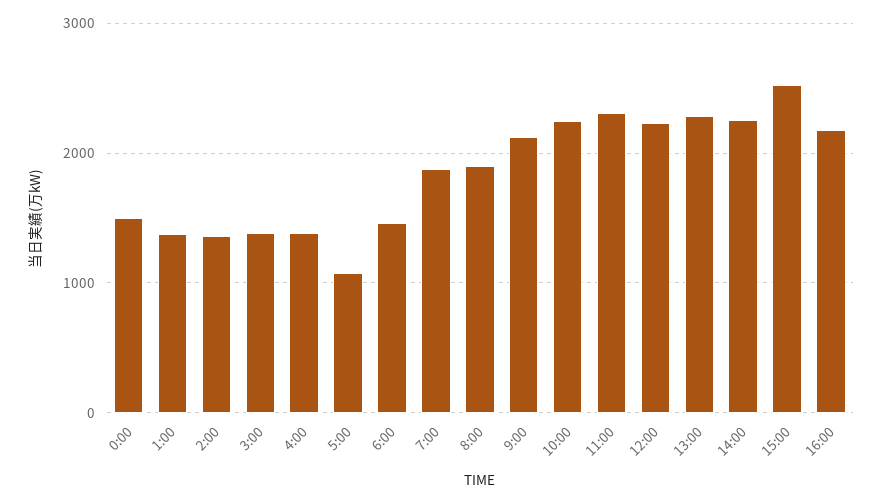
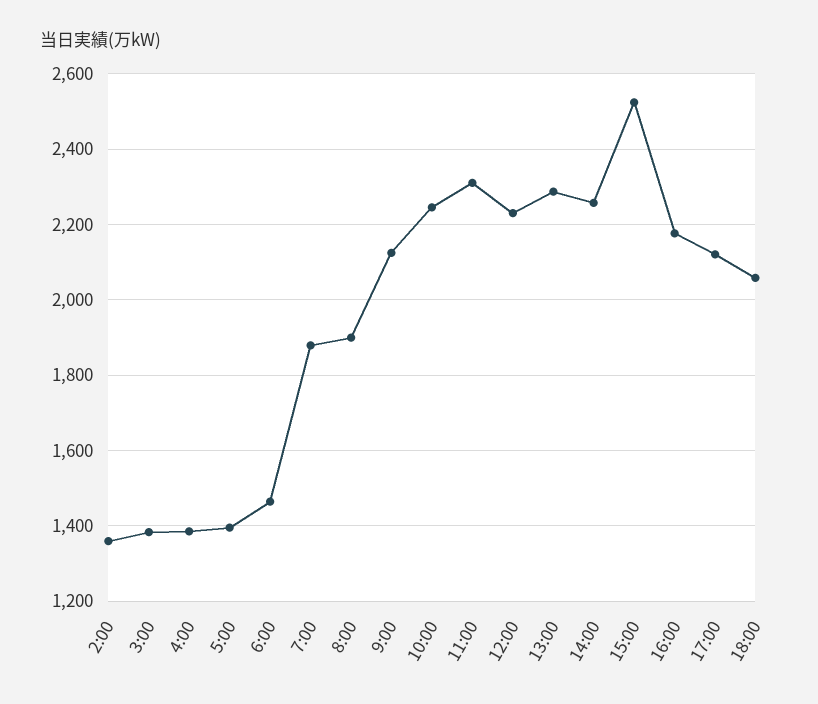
0:00: 1500 -> none
1:00: 1400 -> none
5:00: 1100 -> 1400
17:00: none -> 2120
18:00: none -> 2060

